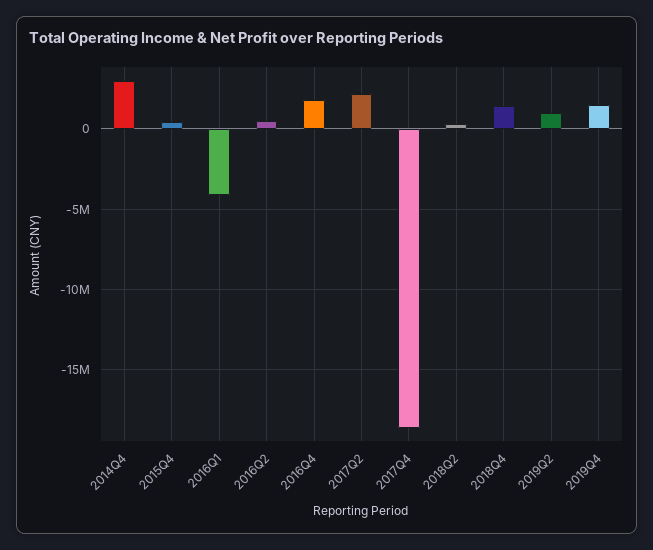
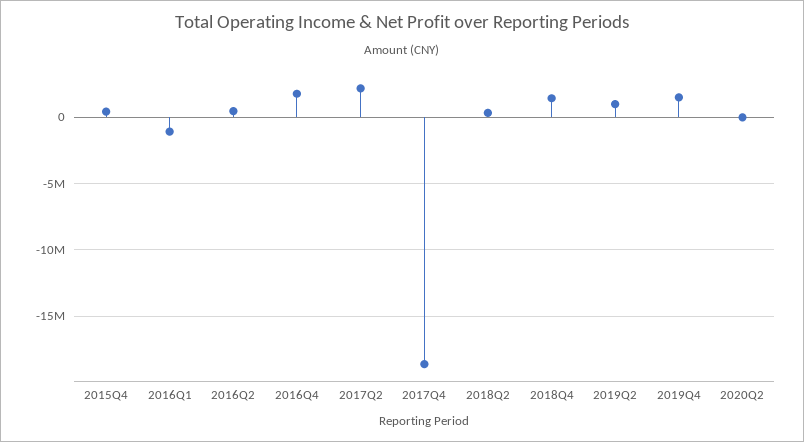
2014Q4: 3000000 -> none
2016Q1: -4000000 -> -1000000
2020Q2: none -> 0

